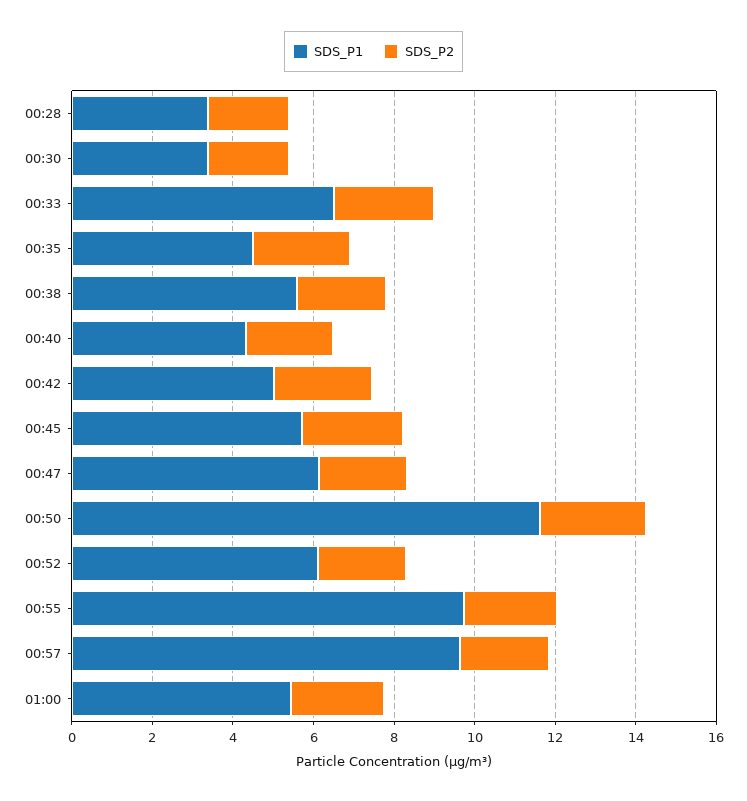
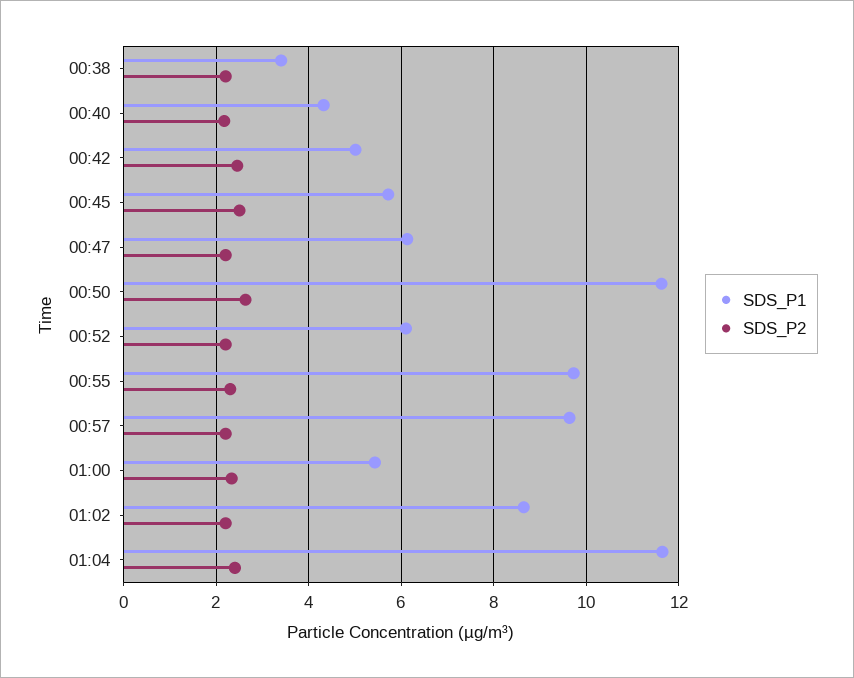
SDS_P1, 00:28: 3.5 -> none
SDS_P2, 00:28: 2 -> none
SDS_P1, 00:30: 3.5 -> none
SDS_P2, 00:30: 2 -> none
SDS_P1, 00:33: 6.5 -> none
SDS_P2, 00:33: 2.5 -> none
SDS_P1, 00:35: 4.5 -> none
SDS_P2, 00:35: 2.5 -> none
SDS_P1, 00:38: 5.5 -> 3.4
SDS_P1, 01:02: none -> 8.6
SDS_P2, 01:02: none -> 2.2
SDS_P1, 01:04: none -> 11.6
SDS_P2, 01:04: none -> 2.4

